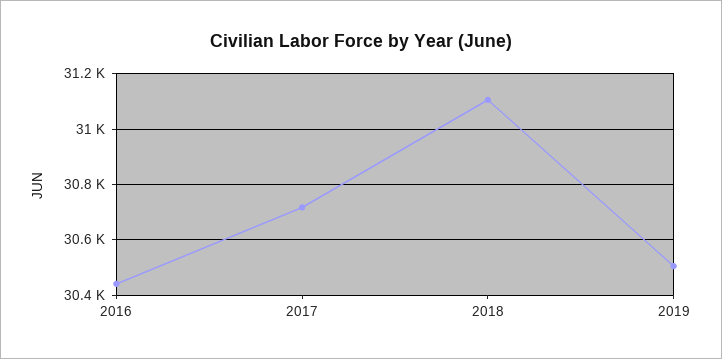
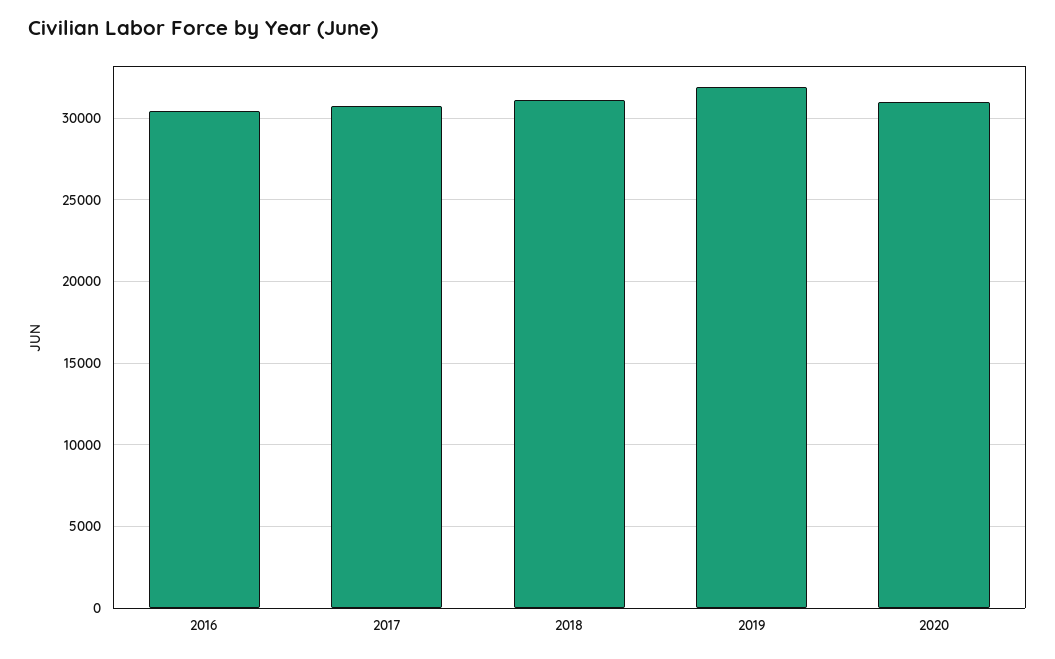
2019: 30500 -> 32000
2020: none -> 31000

